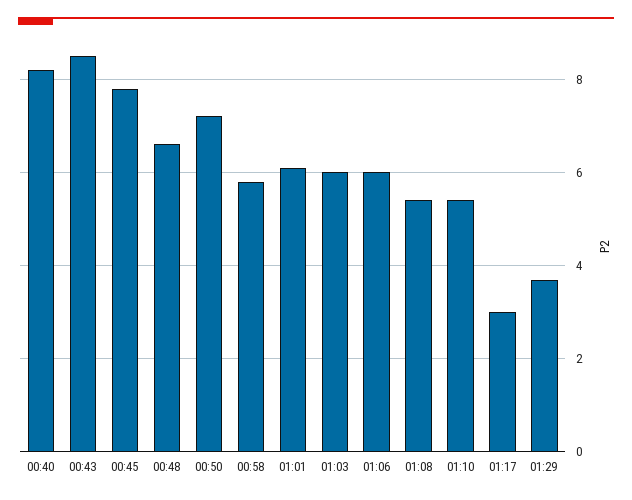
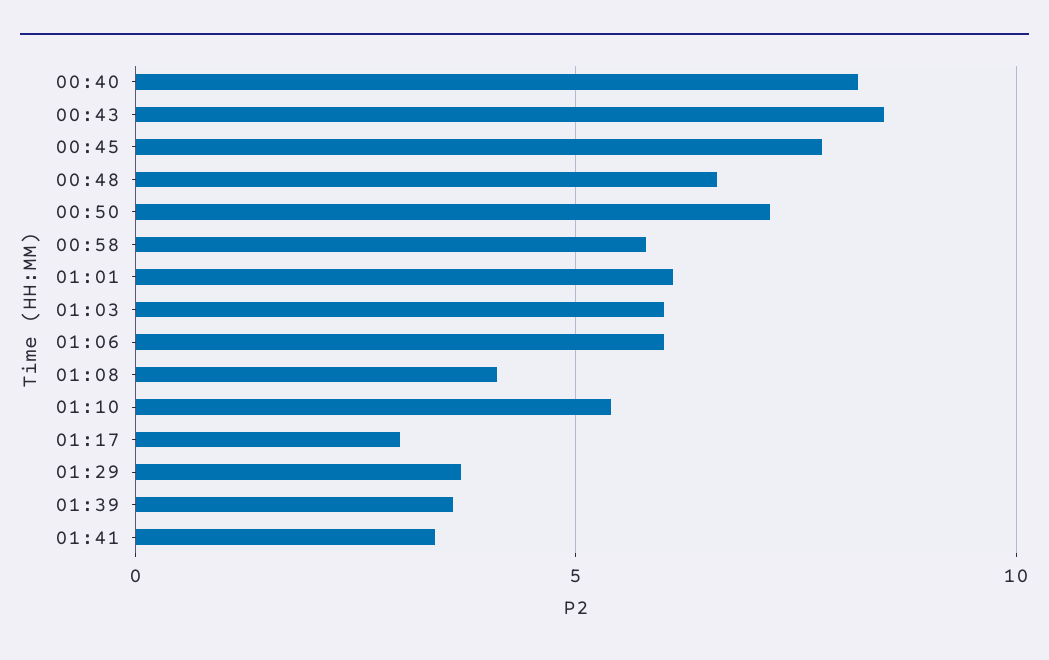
01:08: 5.5 -> 4
01:39: none -> 3.5
01:41: none -> 3.5

